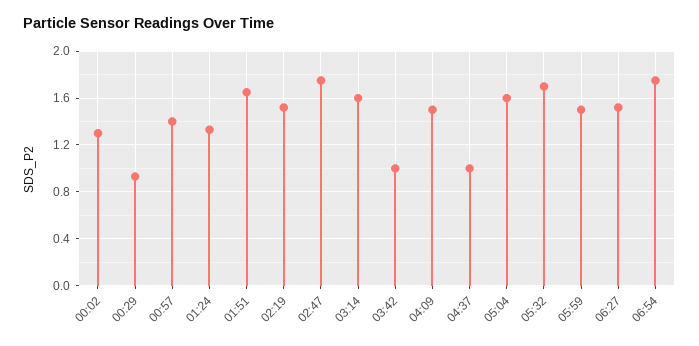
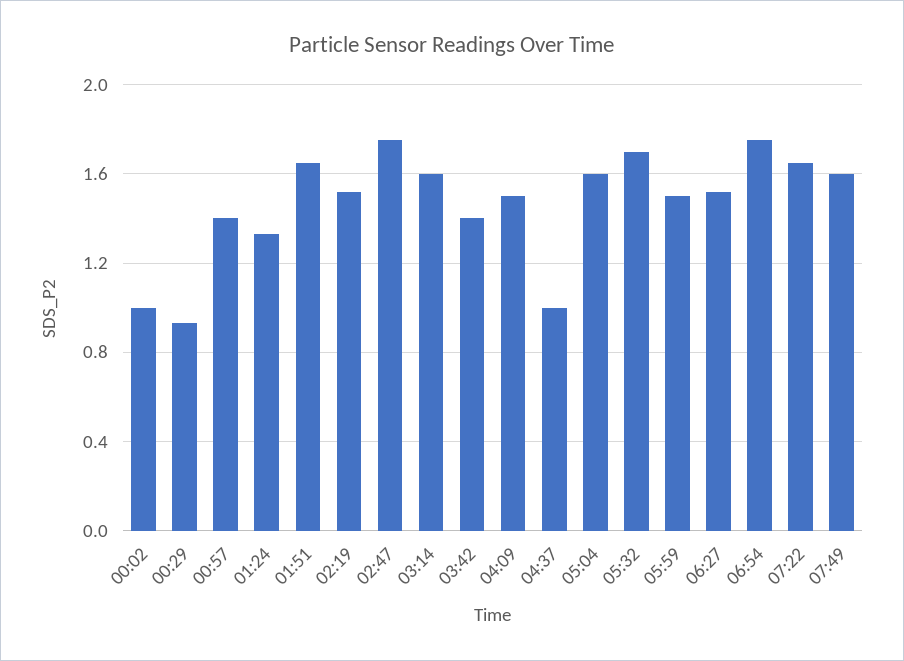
00:02: 1.3 -> 1
03:42: 1 -> 1.4
07:22: none -> 1.65
07:49: none -> 1.6

